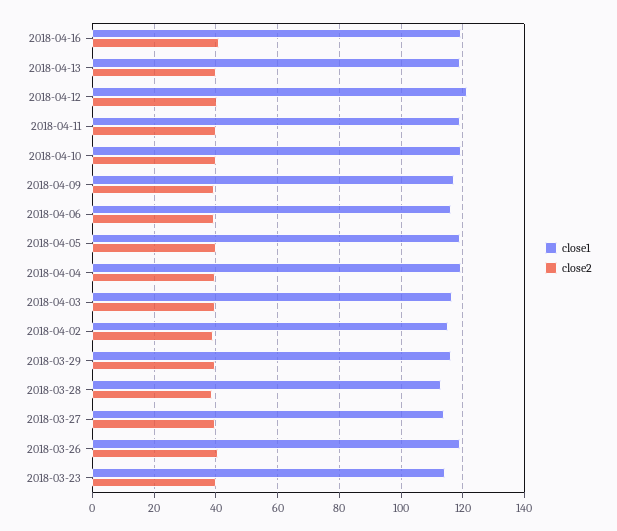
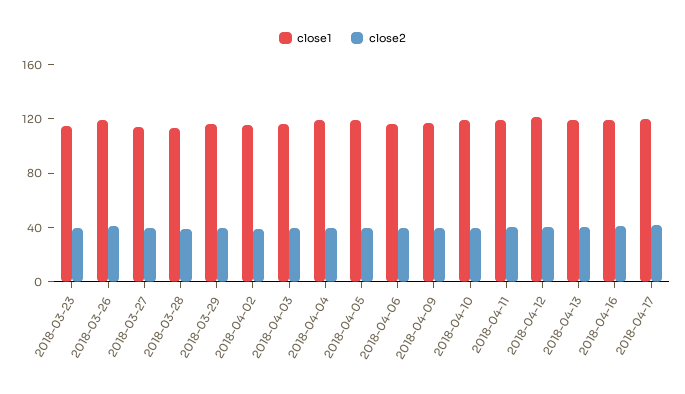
close1, 2018-04-17: none -> 120
close2, 2018-04-17: none -> 40

